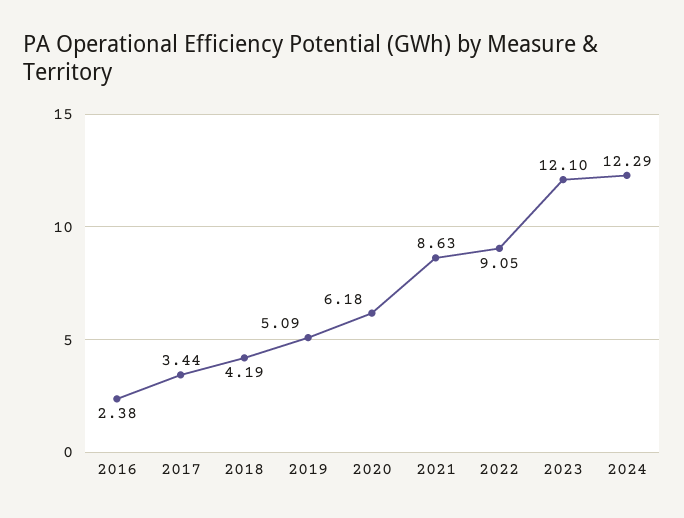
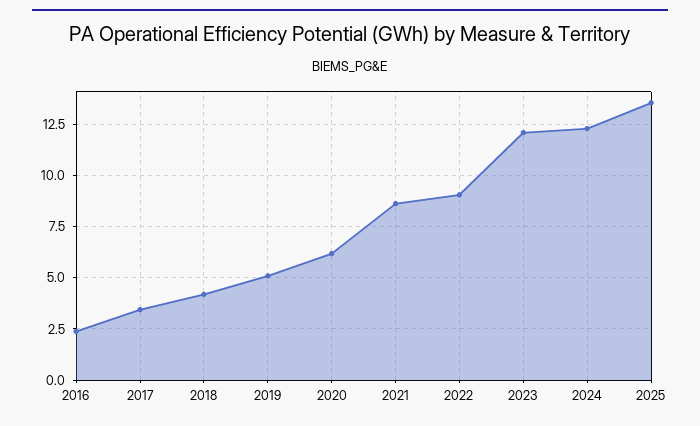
2025: none -> 13.5

